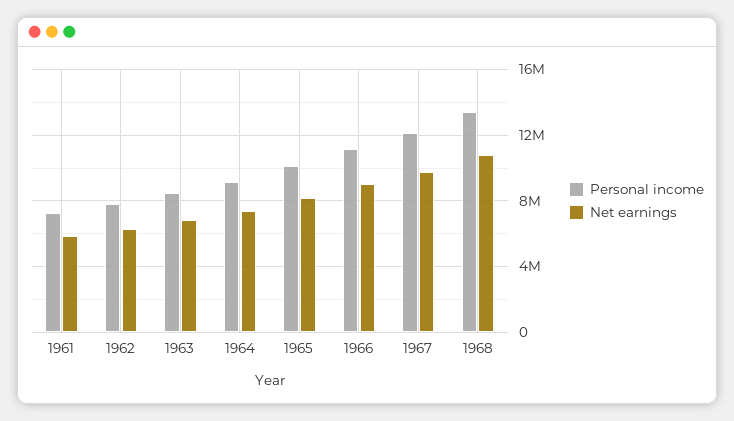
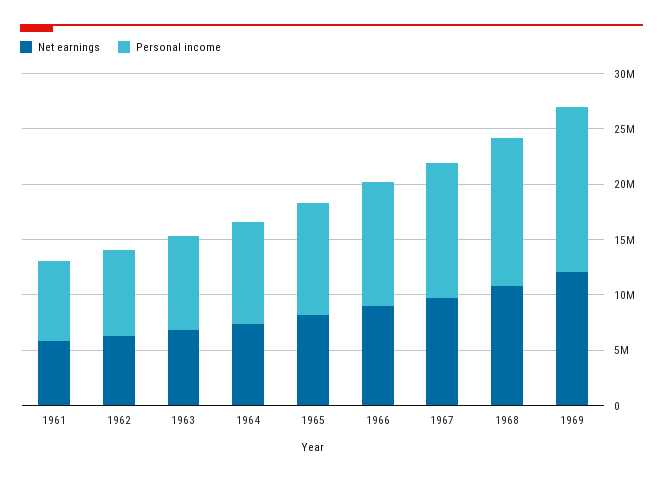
Net earnings, 1969: none -> 12000000
Personal income, 1969: none -> 15000000

